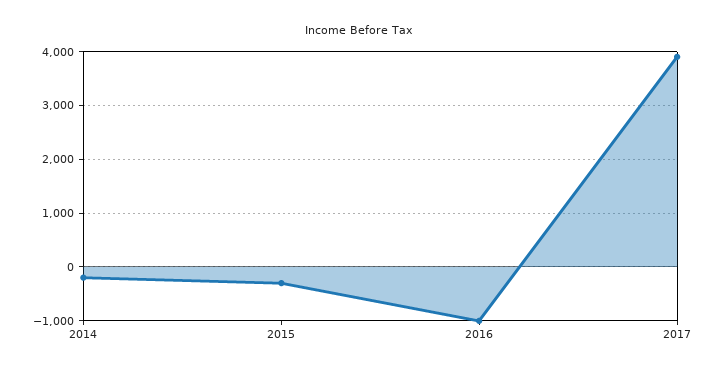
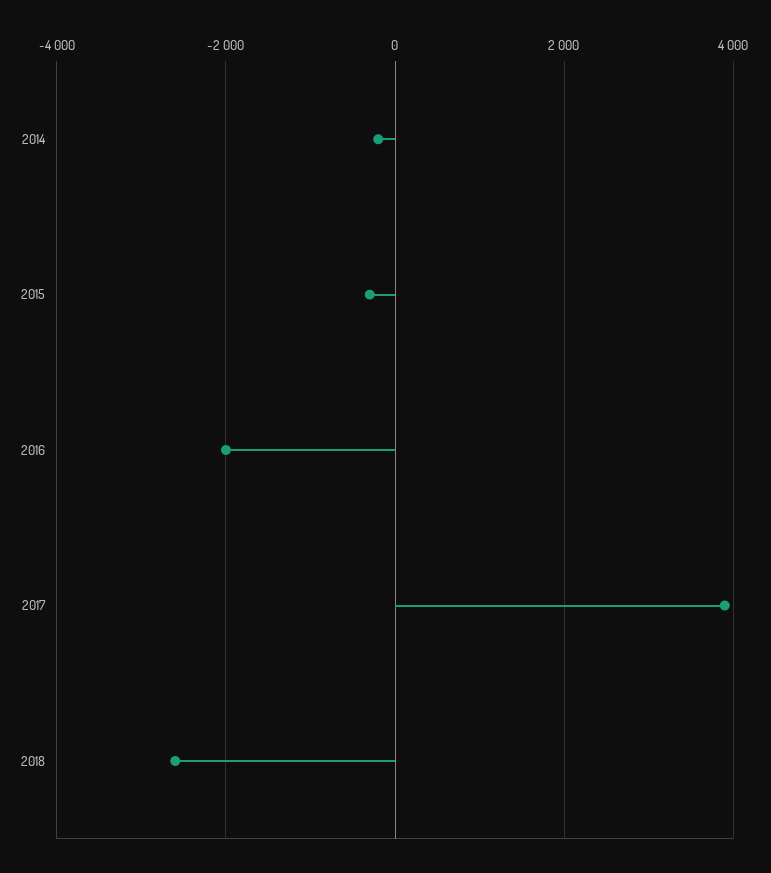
2016: -1000 -> -2000
2018: none -> -2600

